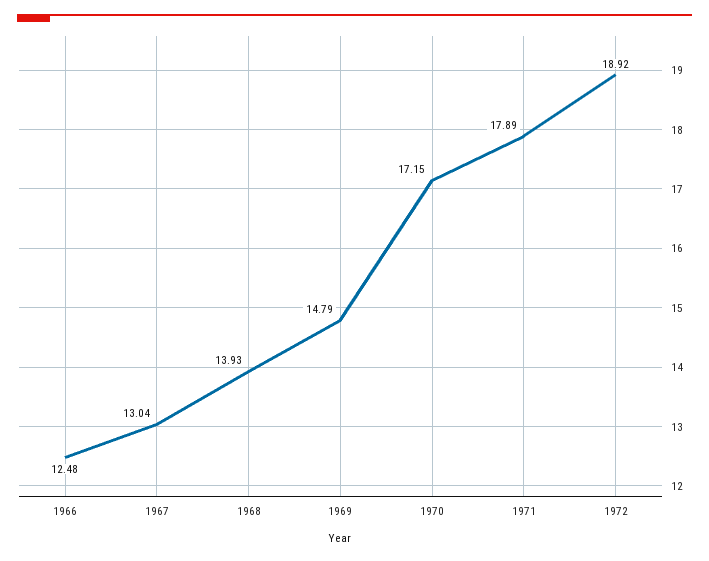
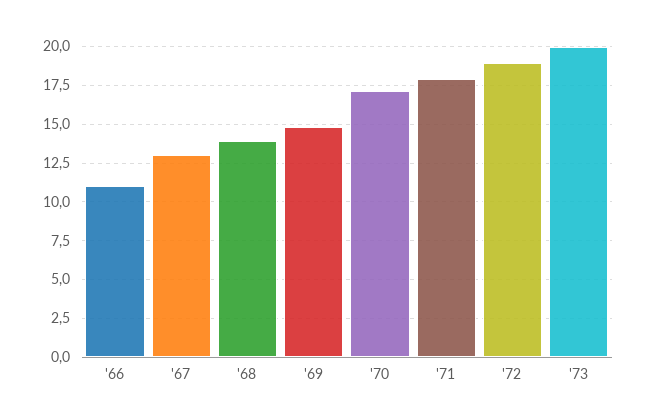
1966: 12.48 -> 11
'73: none -> 20

